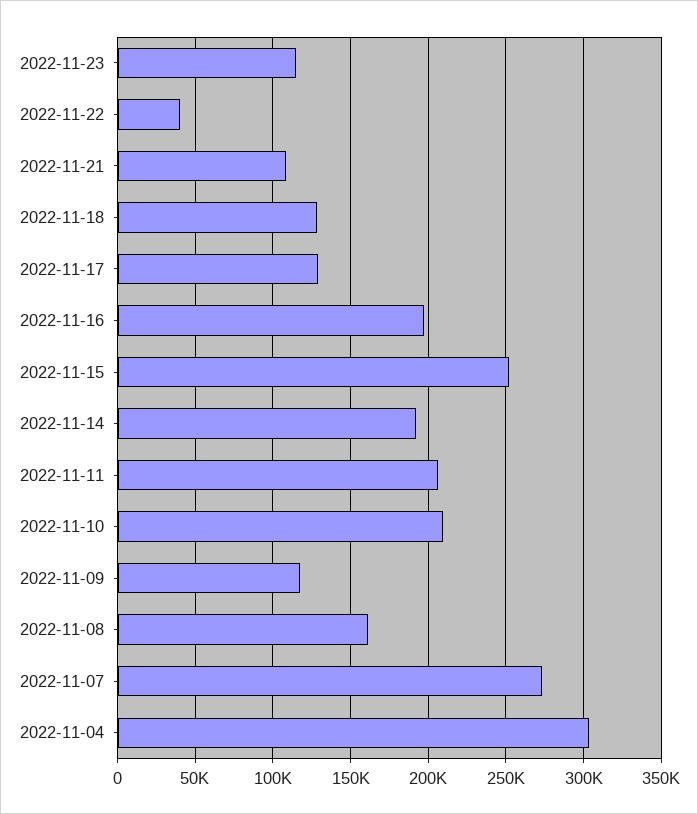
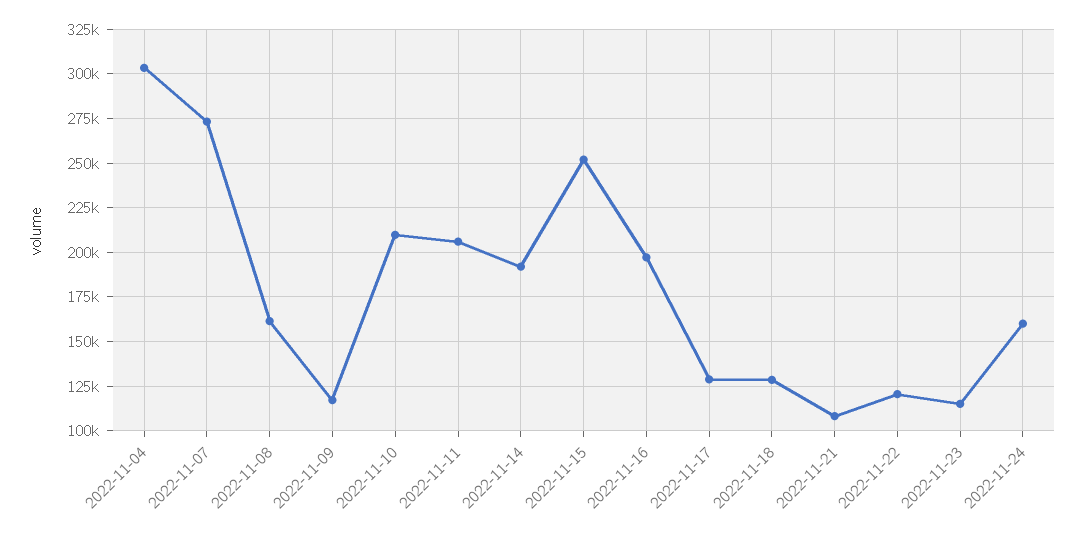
2022-11-22: 40000 -> 120000
2022-11-24: none -> 160000

